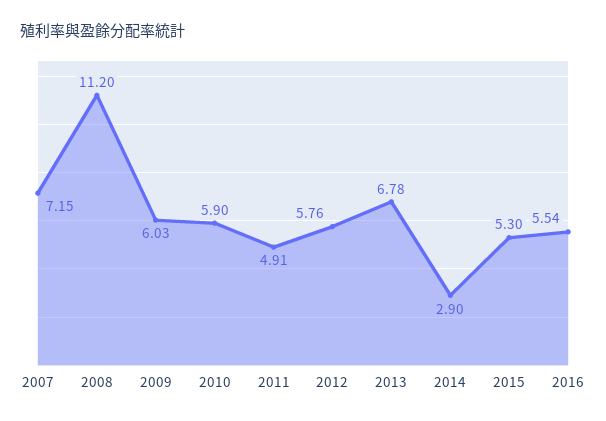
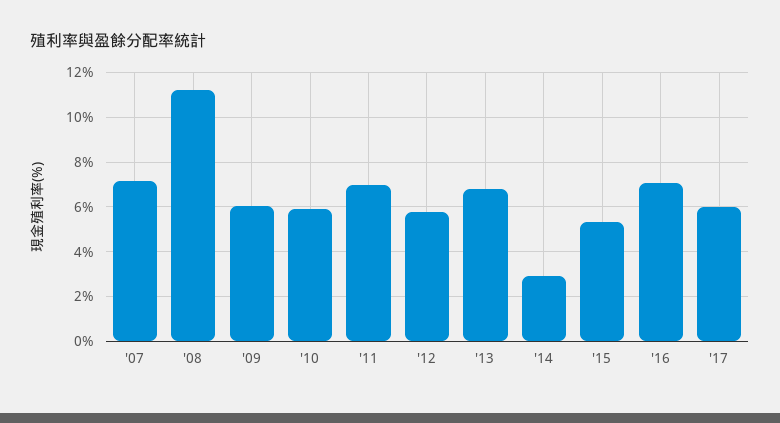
2011: 4.91 -> 7
2016: 5.54 -> 7
'17: none -> 6

